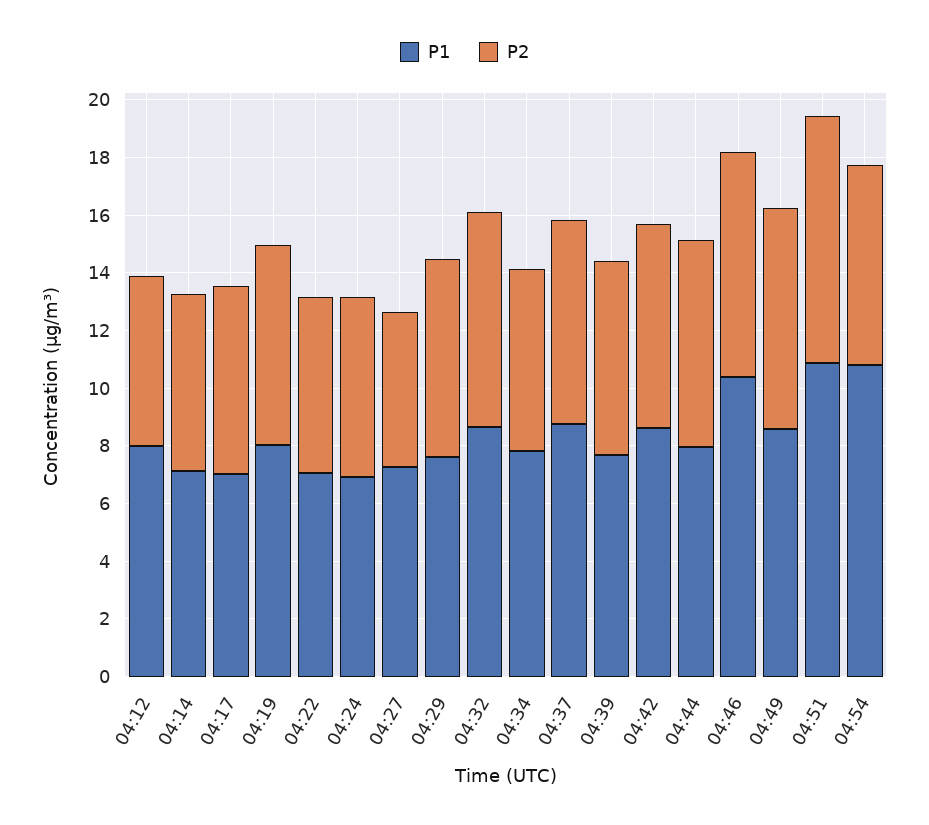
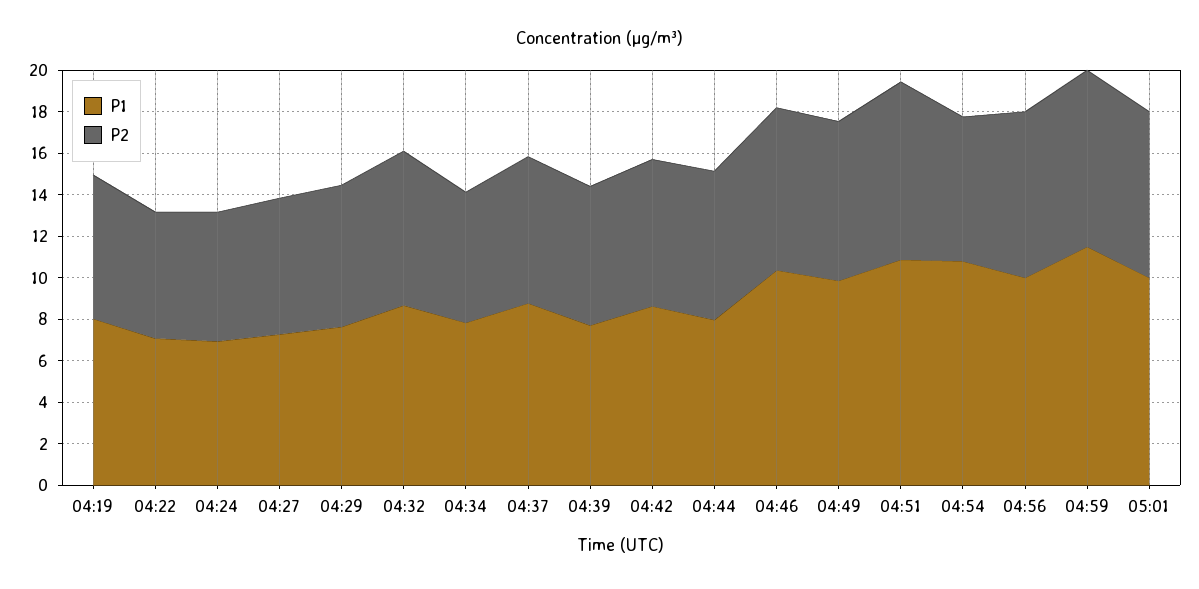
P1, 04:12: 8 -> none
P2, 04:12: 6 -> none
P1, 04:14: 7 -> none
P2, 04:14: 6 -> none
P1, 04:17: 7 -> none
P2, 04:17: 6.5 -> none
P2, 04:27: 5.5 -> 6.5
P1, 04:49: 8.5 -> 10
P1, 04:56: none -> 10
P2, 04:56: none -> 8
P1, 04:59: none -> 11.5
P2, 04:59: none -> 8.5
P1, 05:01: none -> 10
P2, 05:01: none -> 8

